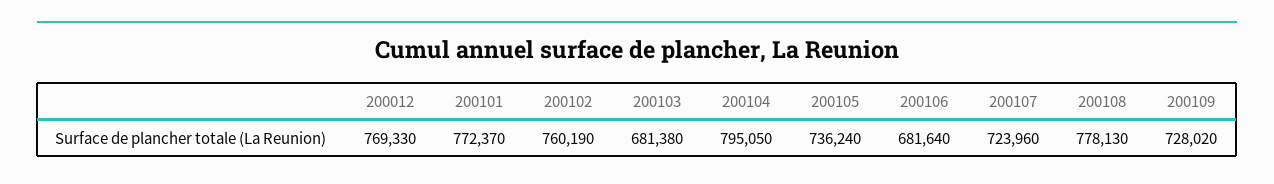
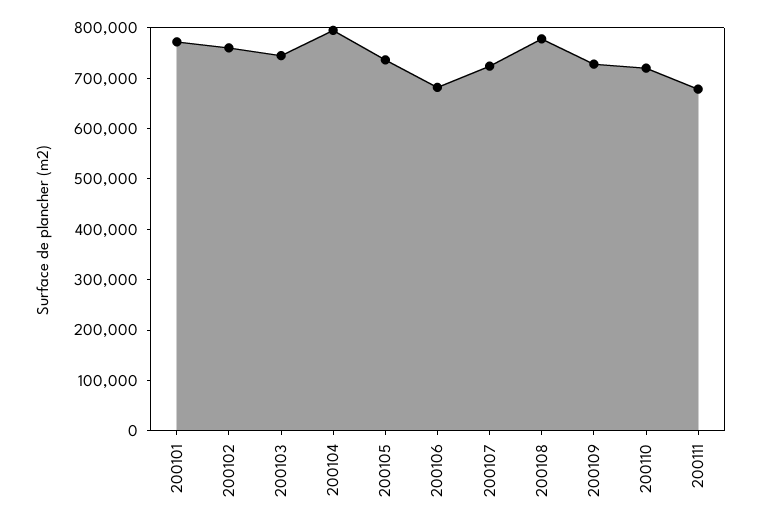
200012: 769330 -> none
200103: 681380 -> 740000
200110: none -> 720000
200111: none -> 680000

